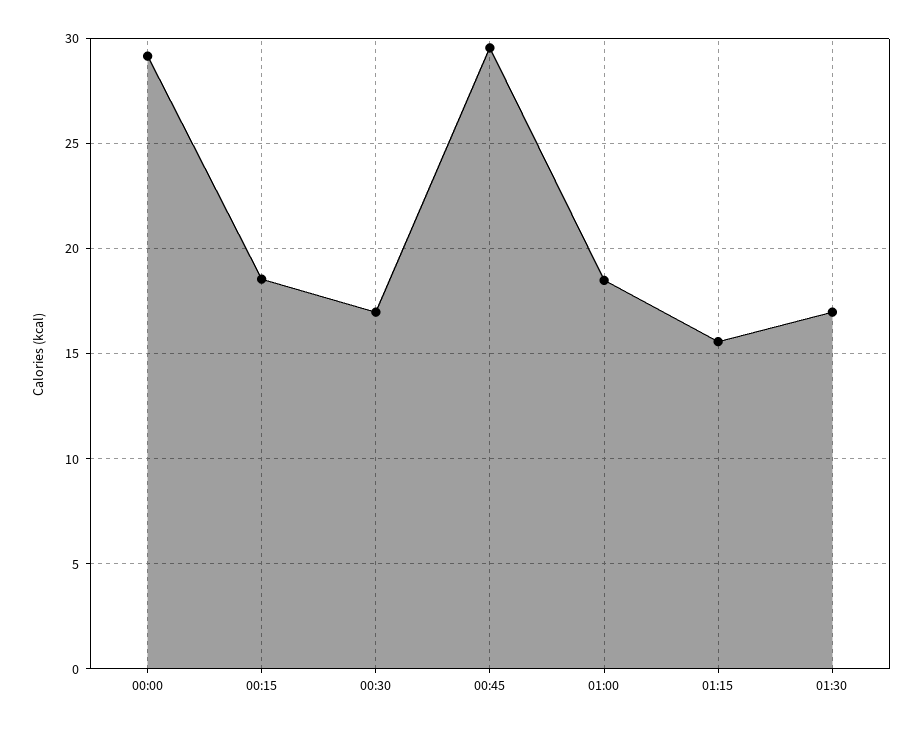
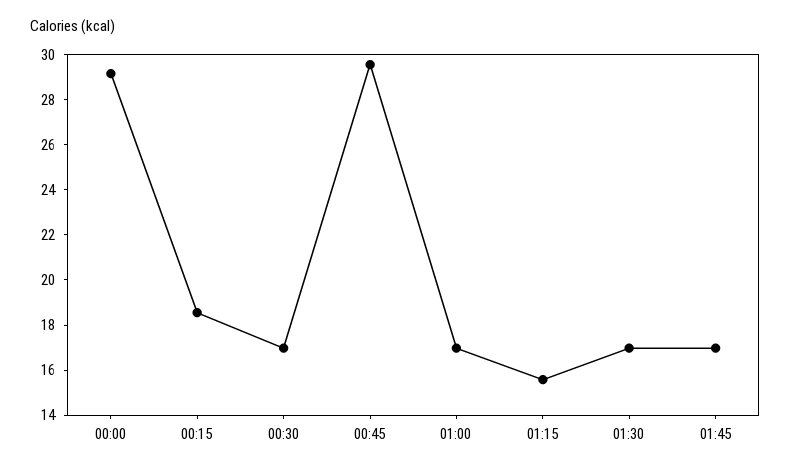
01:00: 18.5 -> 17
01:45: none -> 17

